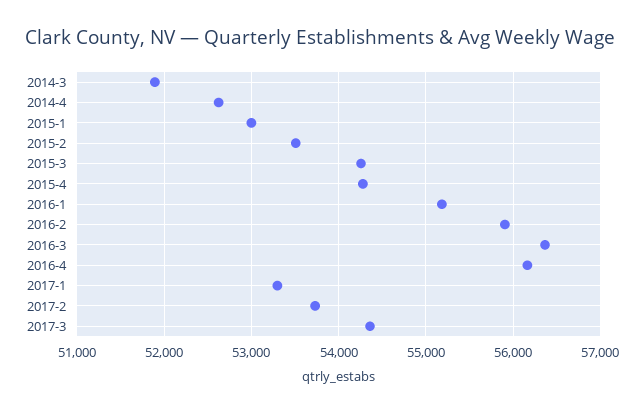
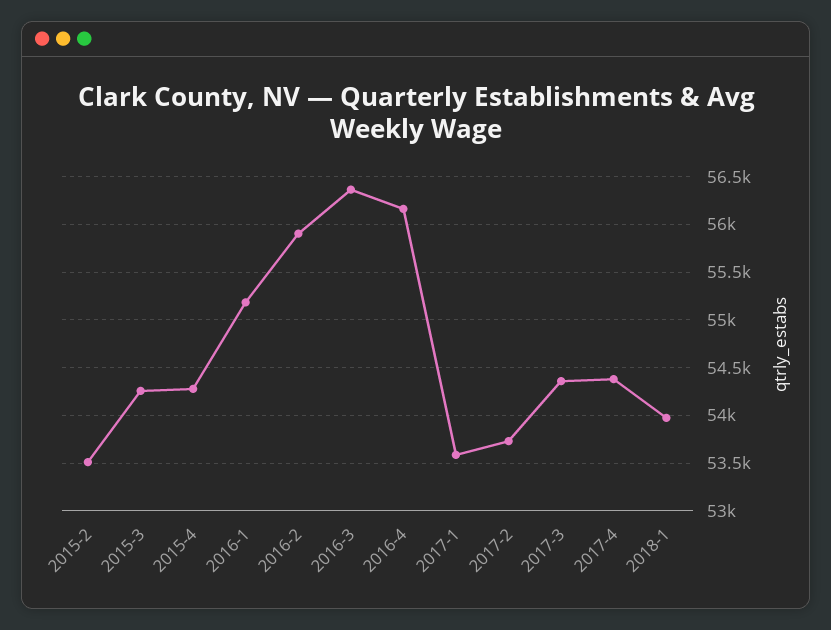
2014-3: 51900 -> none
2014-4: 52600 -> none
2015-1: 53000 -> none
2017-1: 53300 -> 53600
2017-4: none -> 54400
2018-1: none -> 54000

